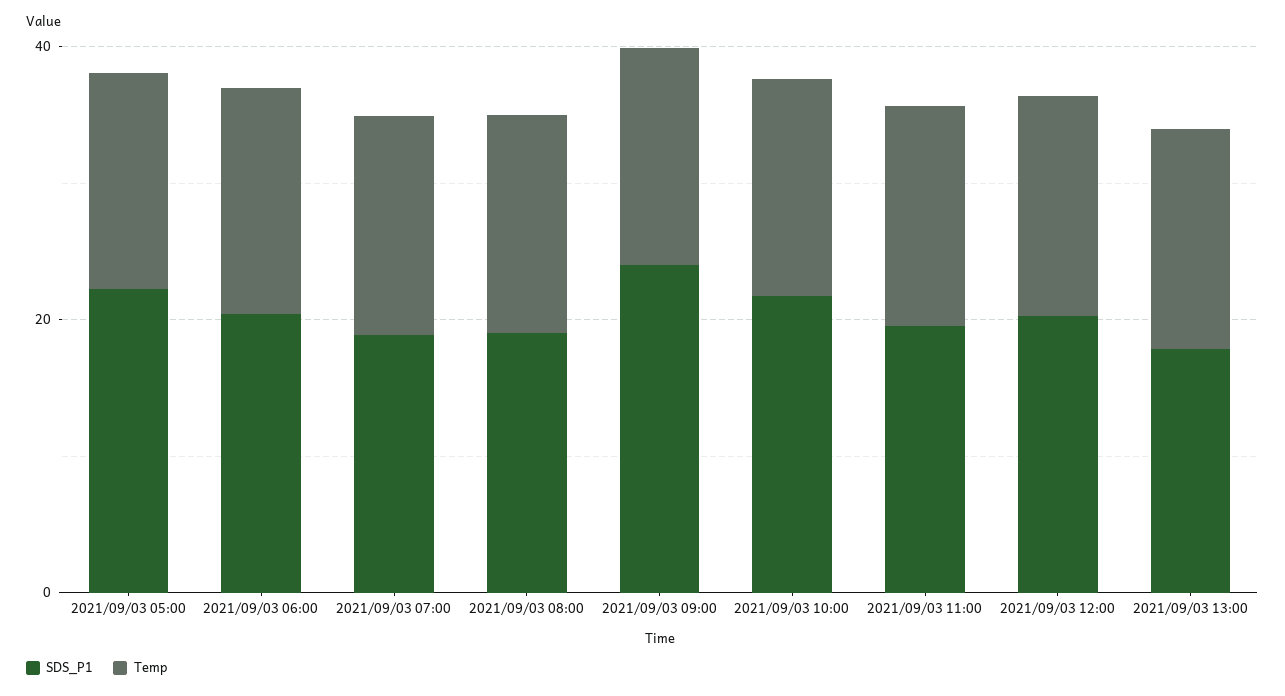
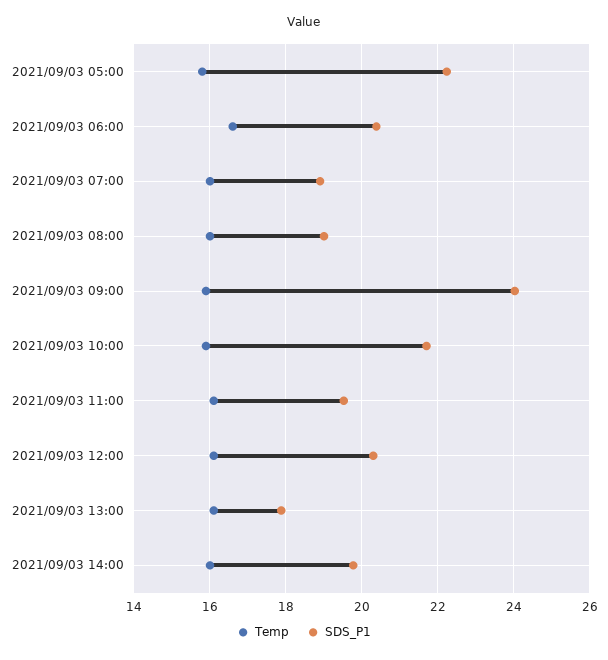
Temp, 2021/09/03 14:00: none -> 16
SDS_P1, 2021/09/03 14:00: none -> 19.8

